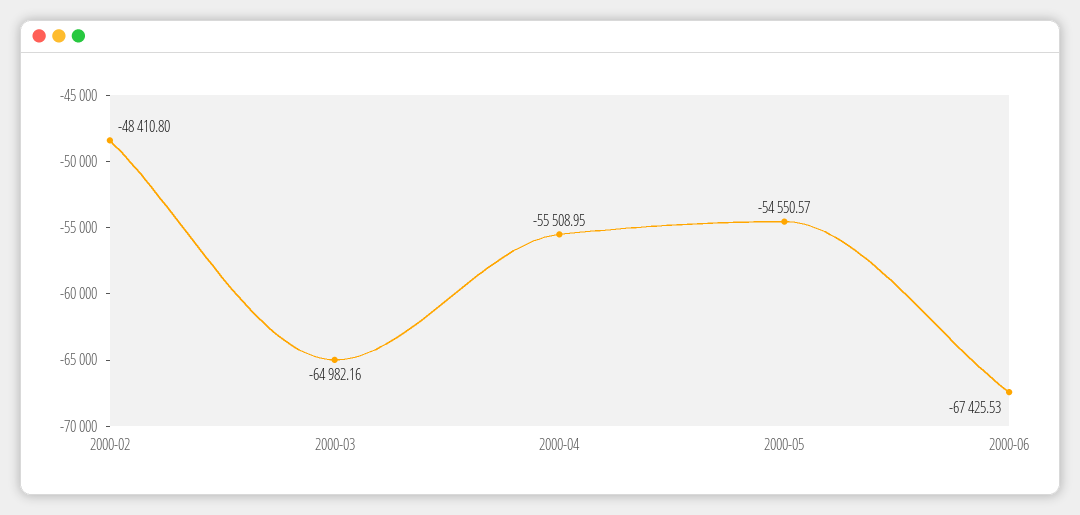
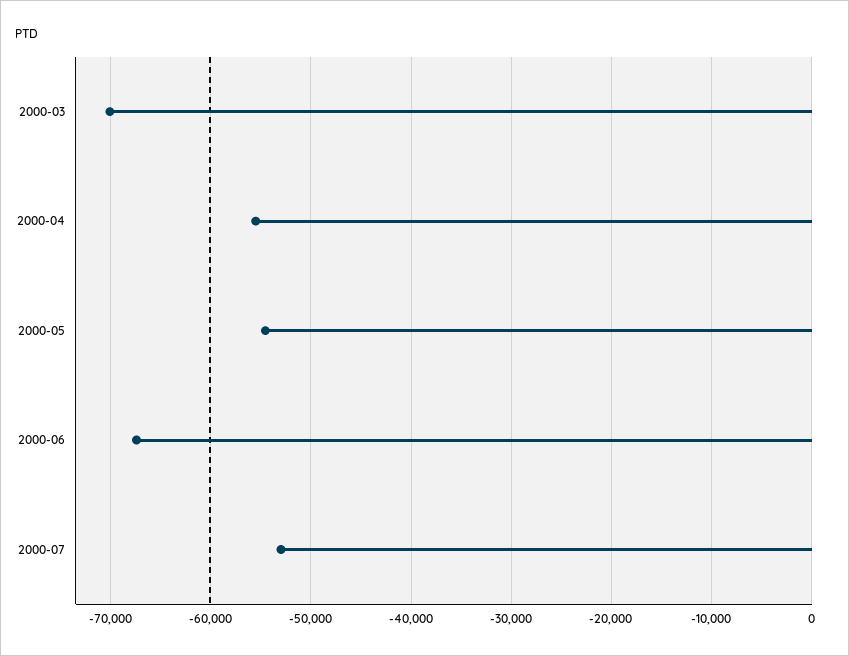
2000-02: -48410.8 -> none
2000-03: -64982.16 -> -70000
2000-07: none -> -53000

